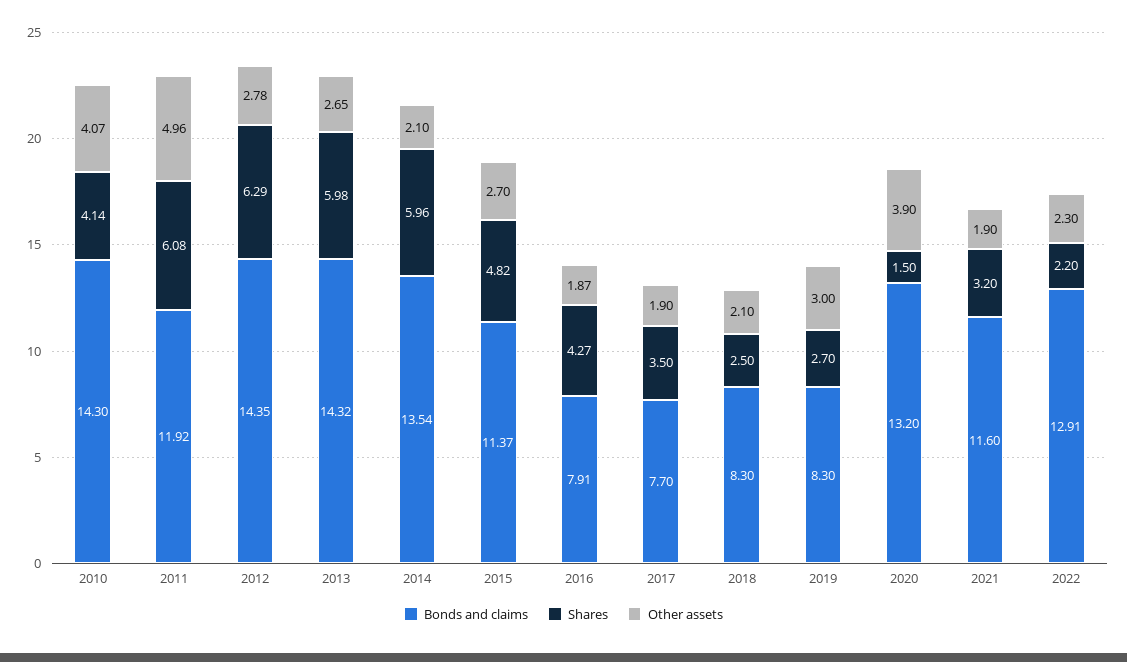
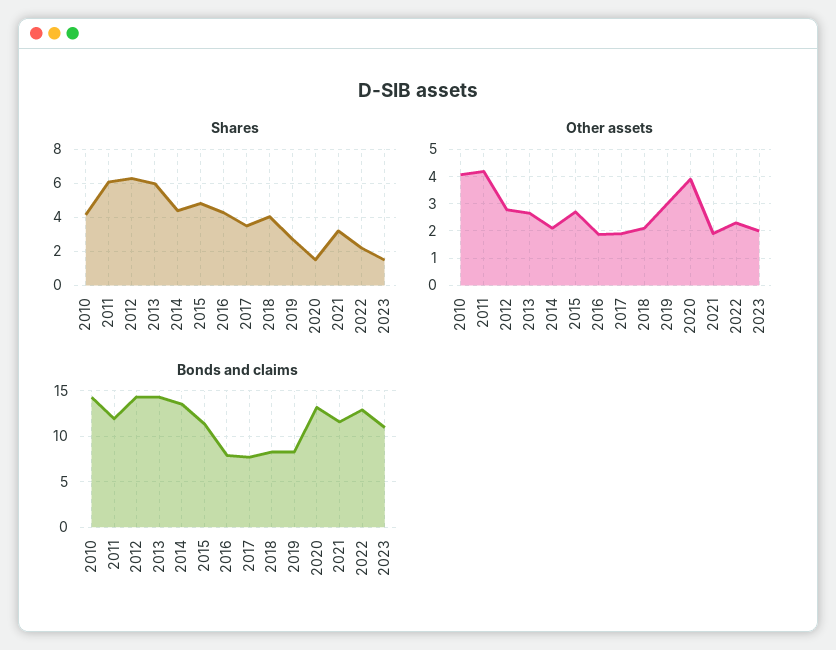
Other assets, 2011: 4.96 -> 4.25
Shares, 2014: 5.96 -> 4.5
Shares, 2018: 2.5 -> 4
Shares, 2023: none -> 1.5
Other assets, 2023: none -> 2
Bonds and claims, 2023: none -> 11

